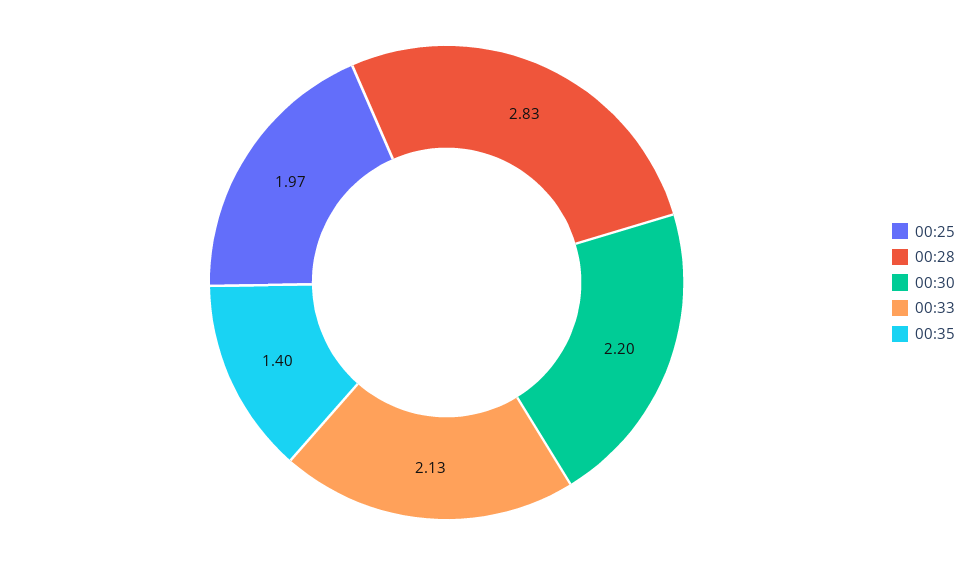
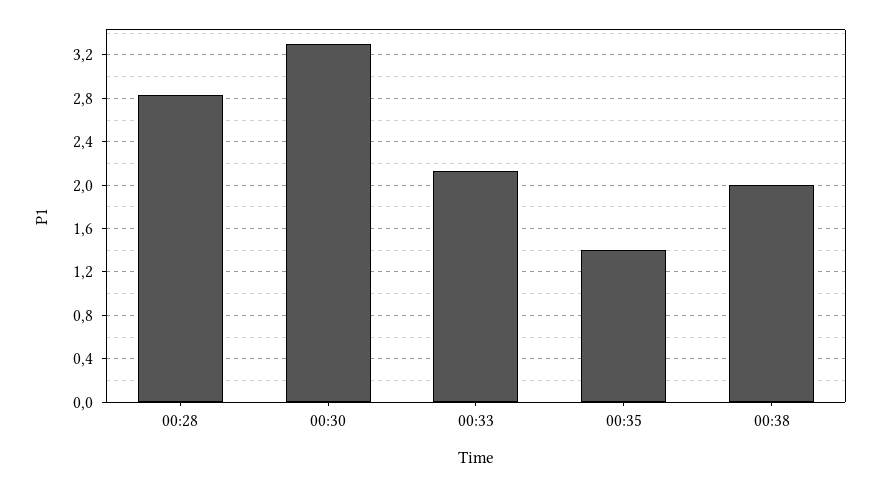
00:25: 1.97 -> none
00:30: 2.2 -> 3.3
00:38: none -> 2

